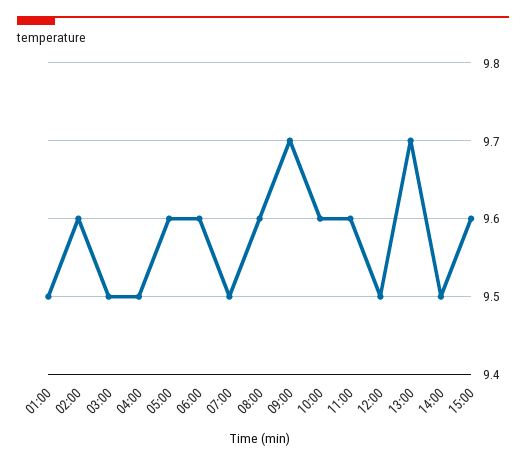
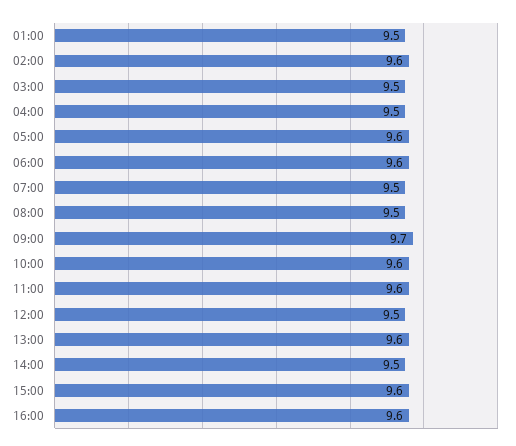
08:00: 9.6 -> 9.5
13:00: 9.7 -> 9.6
16:00: none -> 9.6

